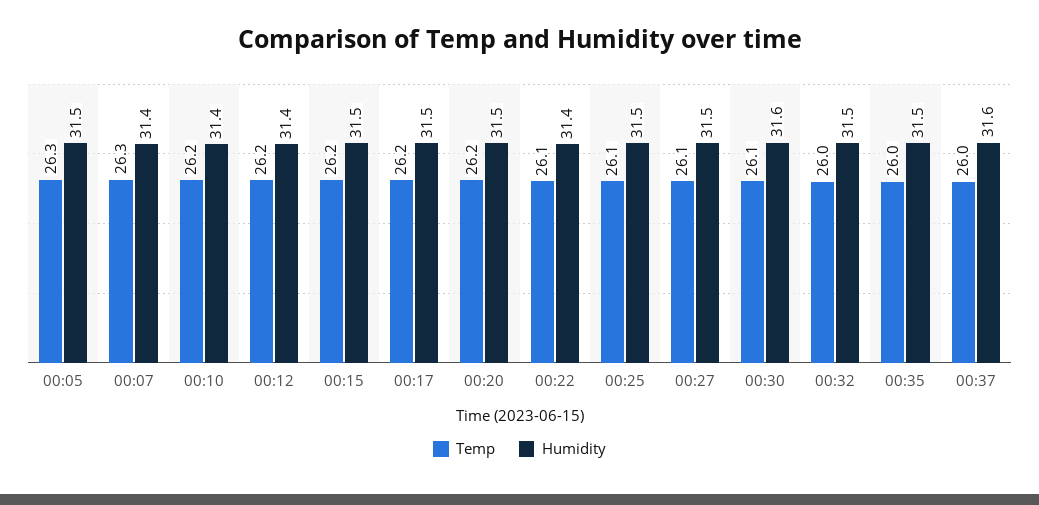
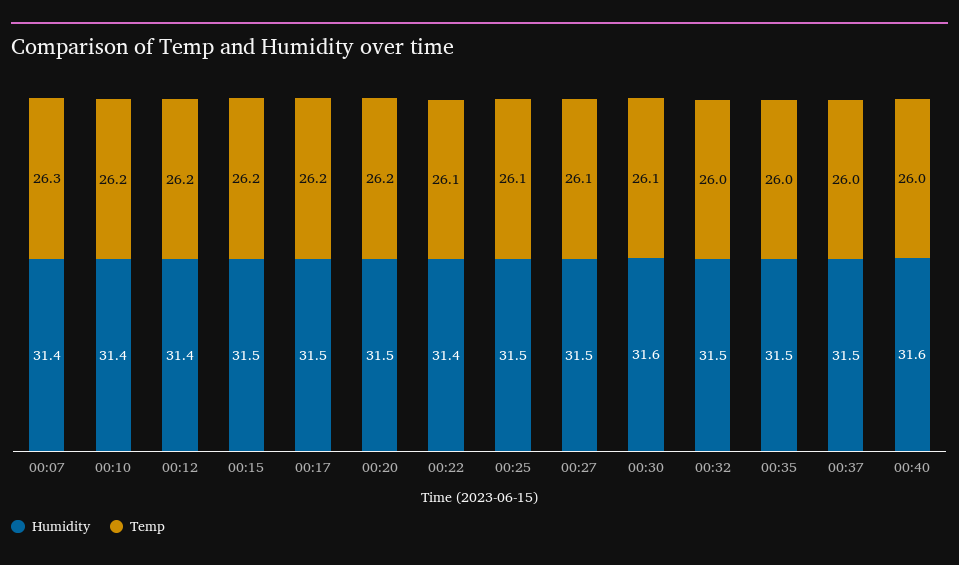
Temp, 00:05: 26.3 -> none
Humidity, 00:05: 31.5 -> none
Humidity, 00:37: 31.6 -> 31.5
Humidity, 00:40: none -> 31.6
Temp, 00:40: none -> 26

